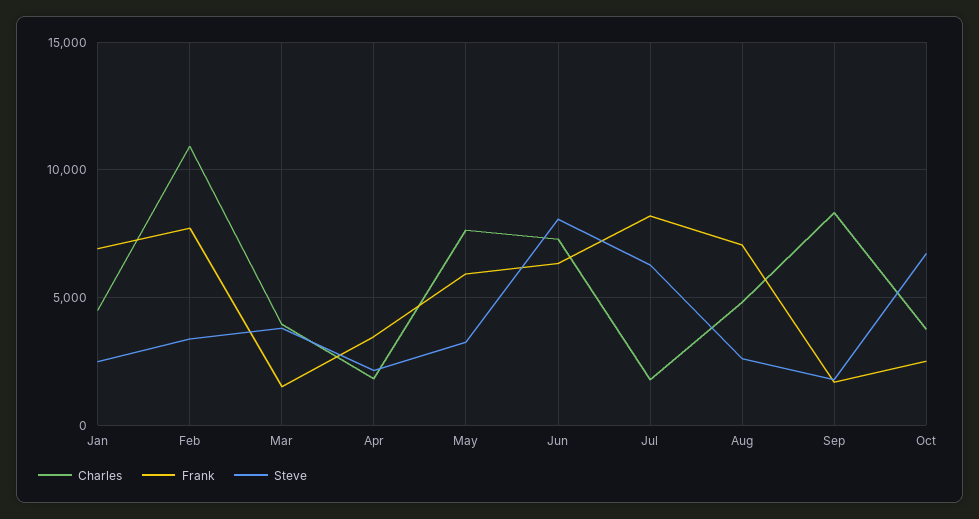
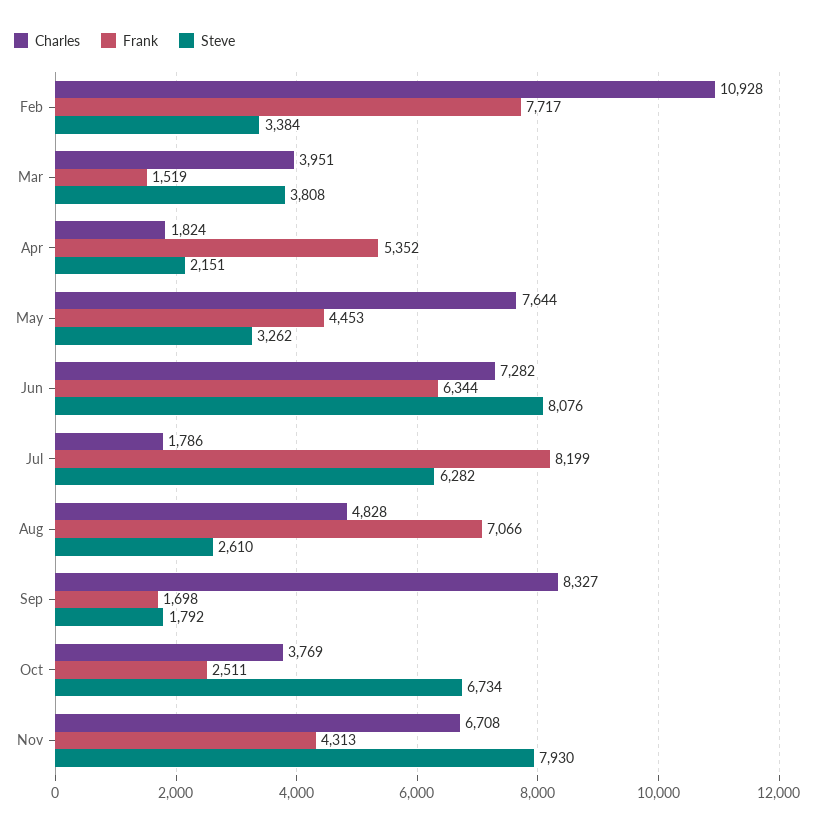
Charles, Jan: 4500 -> none
Frank, Jan: 7000 -> none
Steve, Jan: 2500 -> none
Frank, Apr: 3500 -> 5352
Frank, May: 6000 -> 4453
Charles, Nov: none -> 6708
Frank, Nov: none -> 4313
Steve, Nov: none -> 7930

